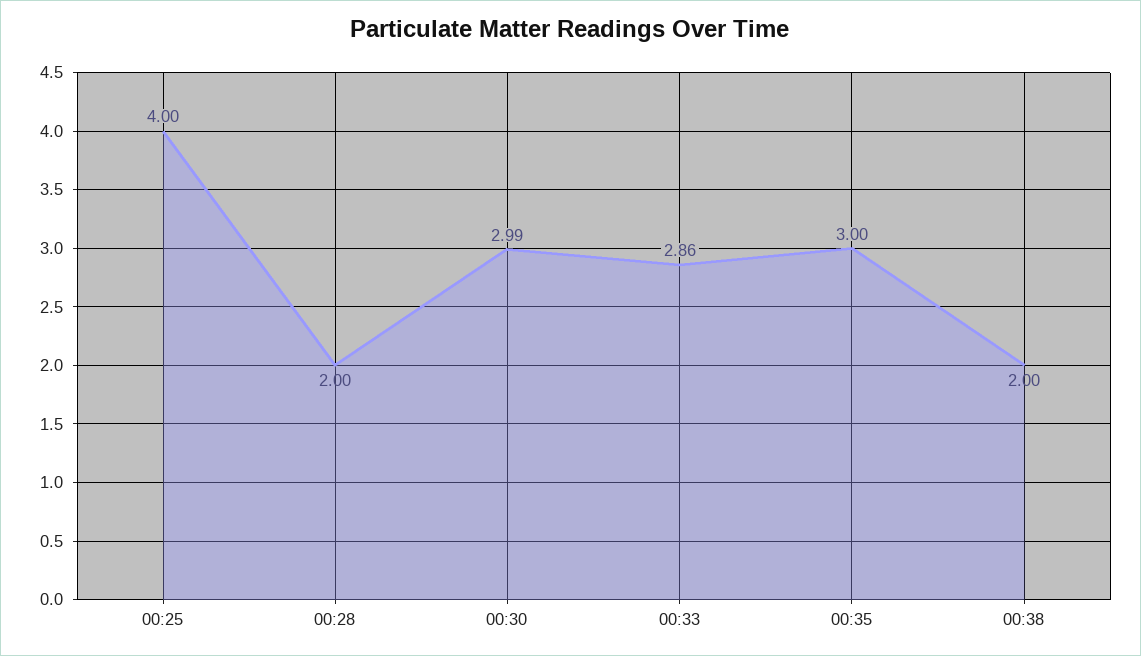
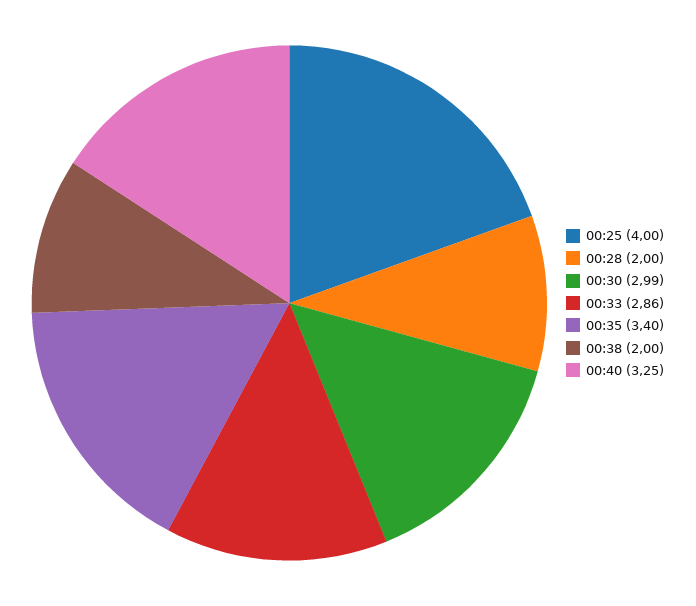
00:35: 3 -> 3.4
00:40: none -> 3.25

